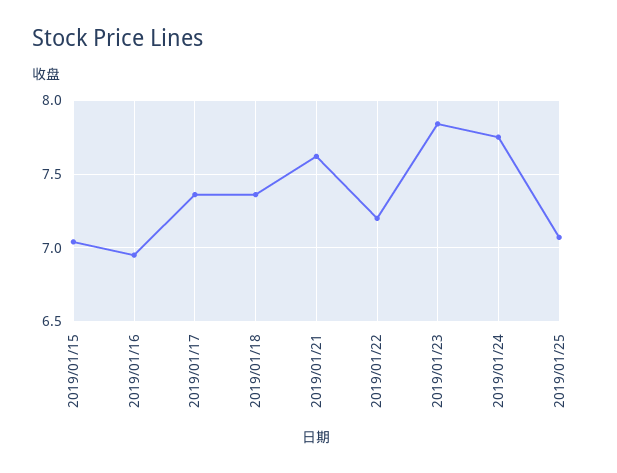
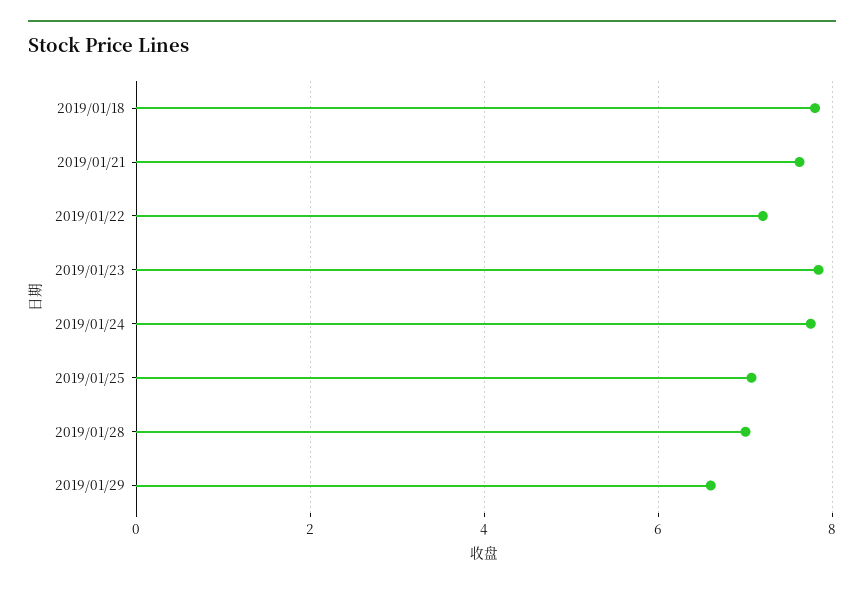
2019/01/15: 7.05 -> none
2019/01/16: 6.95 -> none
2019/01/17: 7.35 -> none
2019/01/18: 7.35 -> 7.8
2019/01/28: none -> 7
2019/01/29: none -> 6.6

